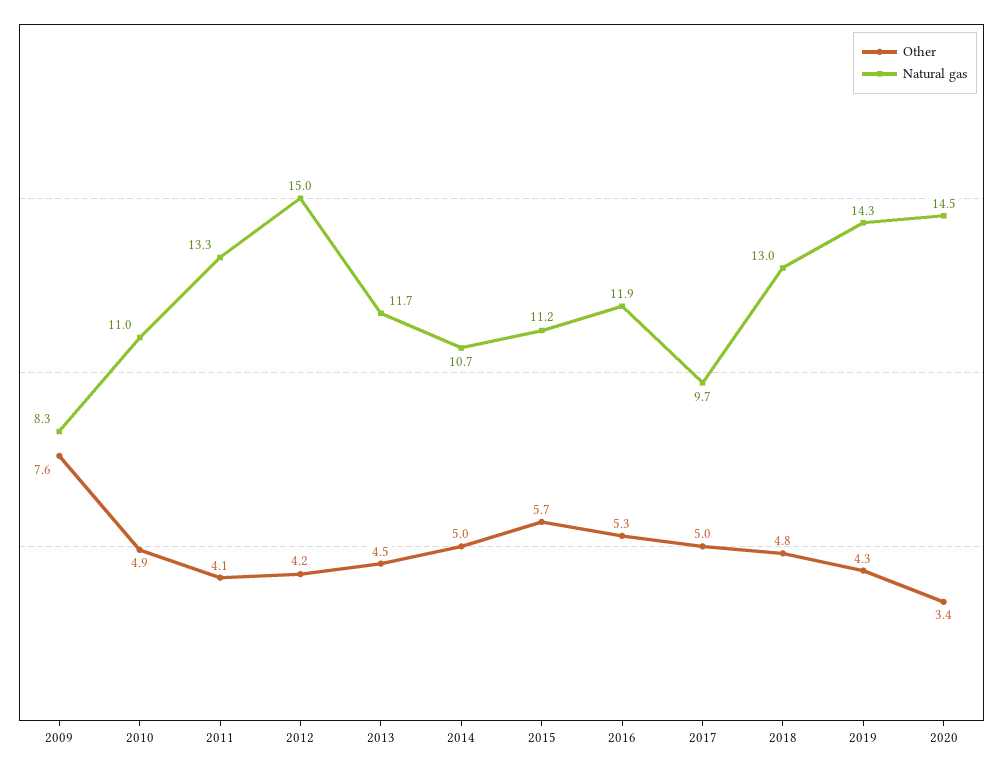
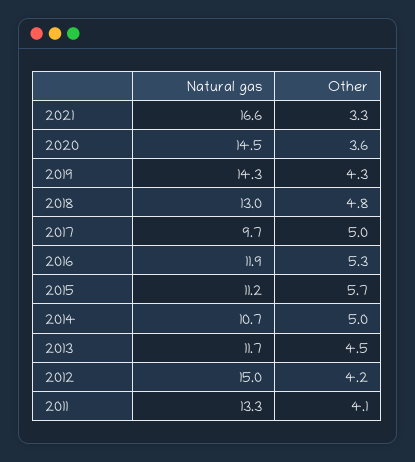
Other, 2009: 7.6 -> none
Natural gas, 2009: 8.3 -> none
Other, 2010: 4.9 -> none
Natural gas, 2010: 11 -> none
Other, 2020: 3.4 -> 3.6
Natural gas, 2021: none -> 16.6
Other, 2021: none -> 3.3

